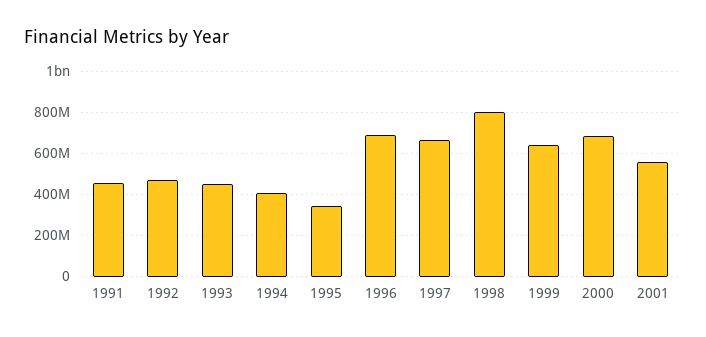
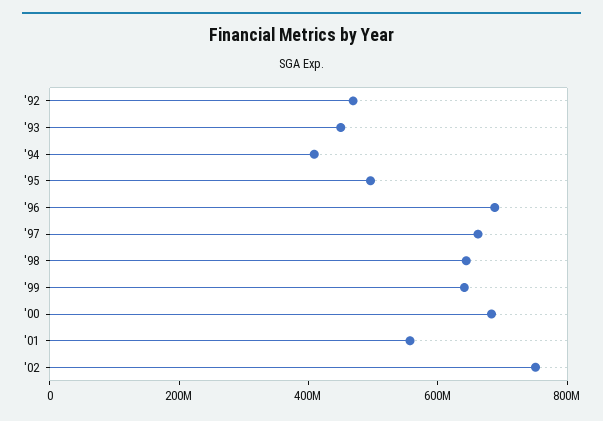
1991: 450000000 -> none
1995: 350000000 -> 500000000
1998: 800000000 -> 650000000
'02: none -> 750000000

